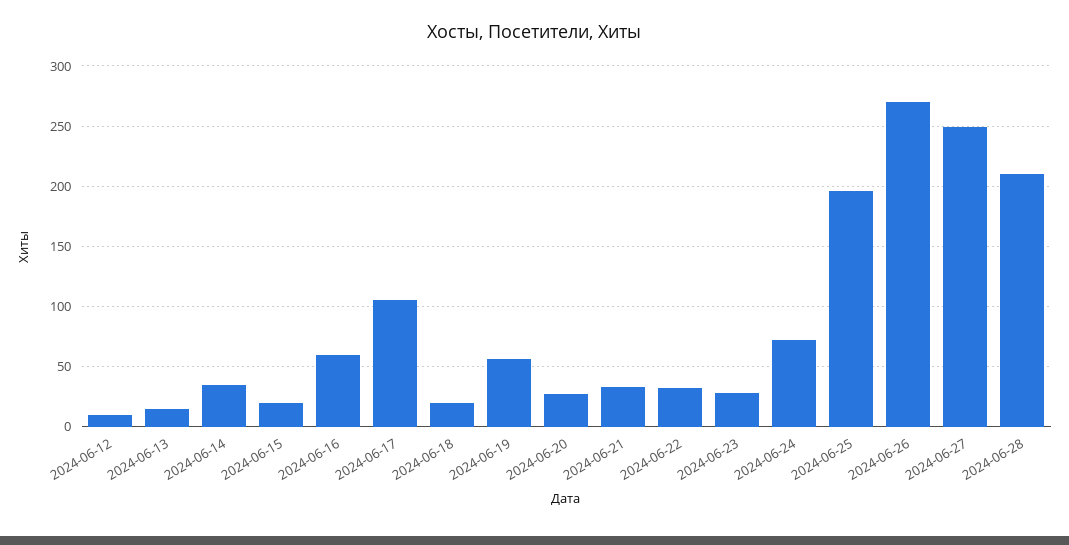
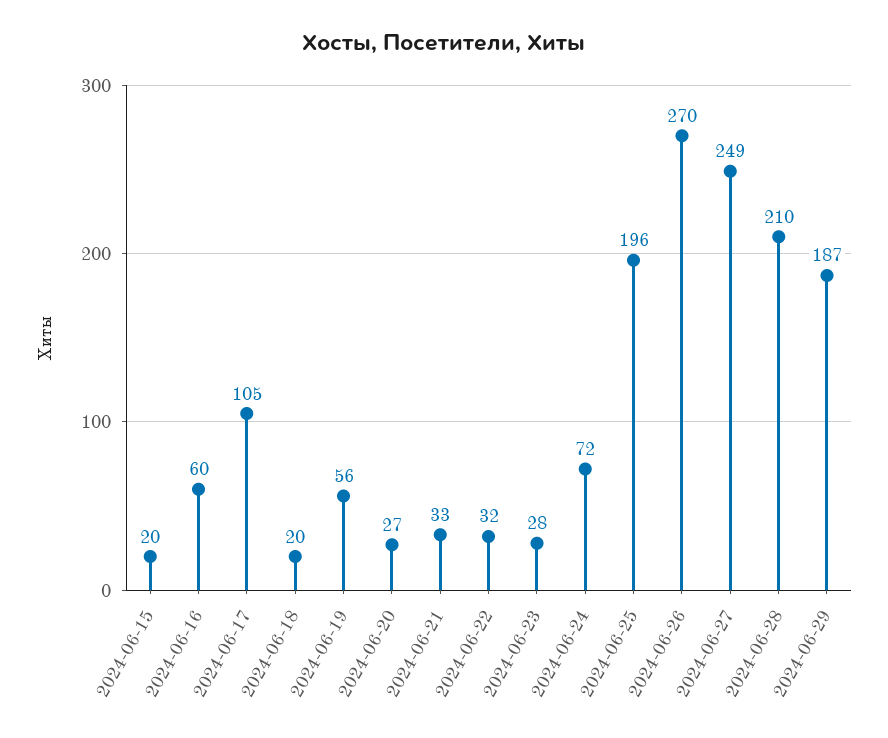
2024-06-12: 10 -> none
2024-06-13: 15 -> none
2024-06-14: 35 -> none
2024-06-29: none -> 187

